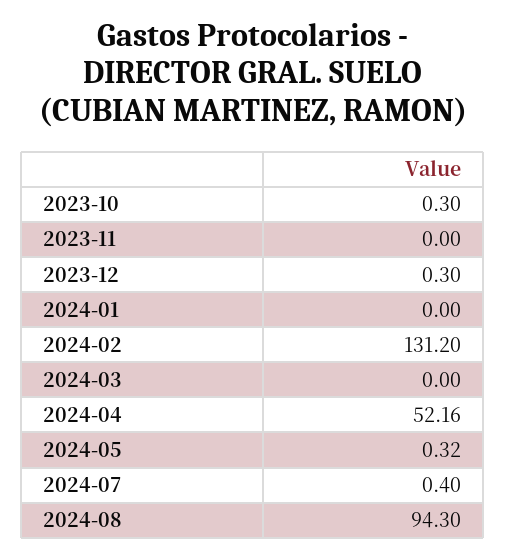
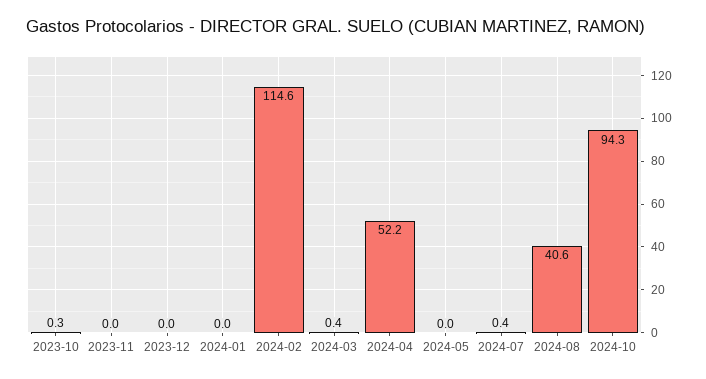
2023-12: 0.3 -> 0
2024-02: 131.2 -> 114.6
2024-03: 0 -> 0.4
2024-05: 0.32 -> 0
2024-08: 94.3 -> 40.6
2024-10: none -> 94.3

